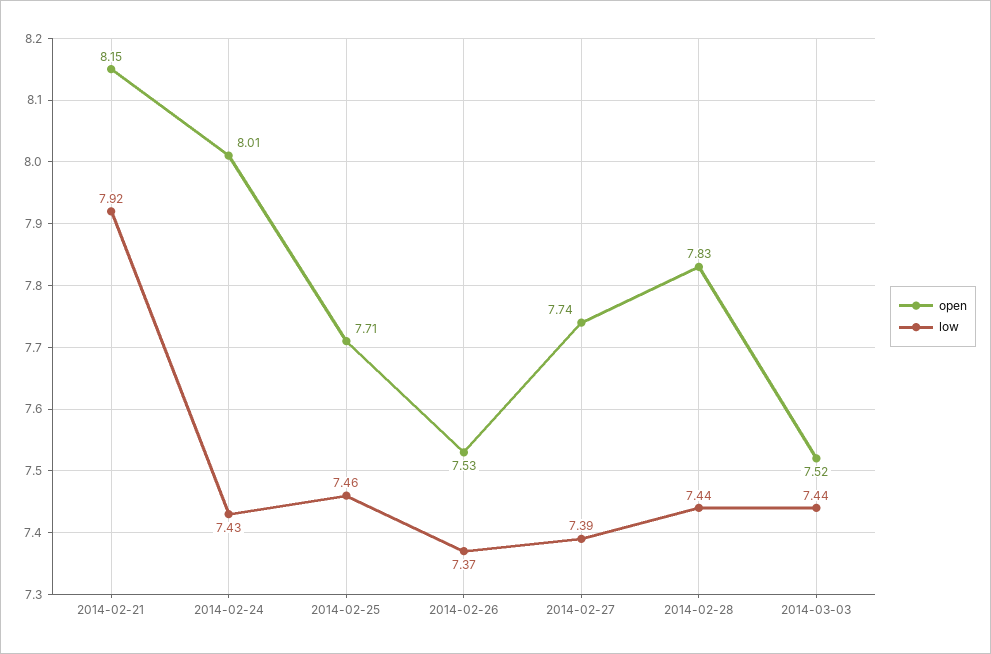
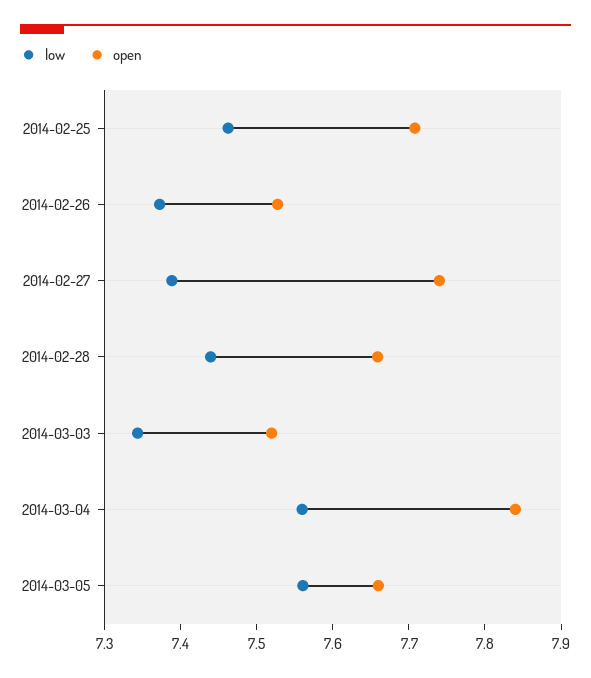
open, 2014-02-21: 8.15 -> none
low, 2014-02-21: 7.92 -> none
open, 2014-02-24: 8.01 -> none
low, 2014-02-24: 7.43 -> none
open, 2014-02-28: 7.83 -> 7.66
low, 2014-03-03: 7.44 -> 7.34
low, 2014-03-04: none -> 7.56
open, 2014-03-04: none -> 7.84
low, 2014-03-05: none -> 7.56
open, 2014-03-05: none -> 7.66

